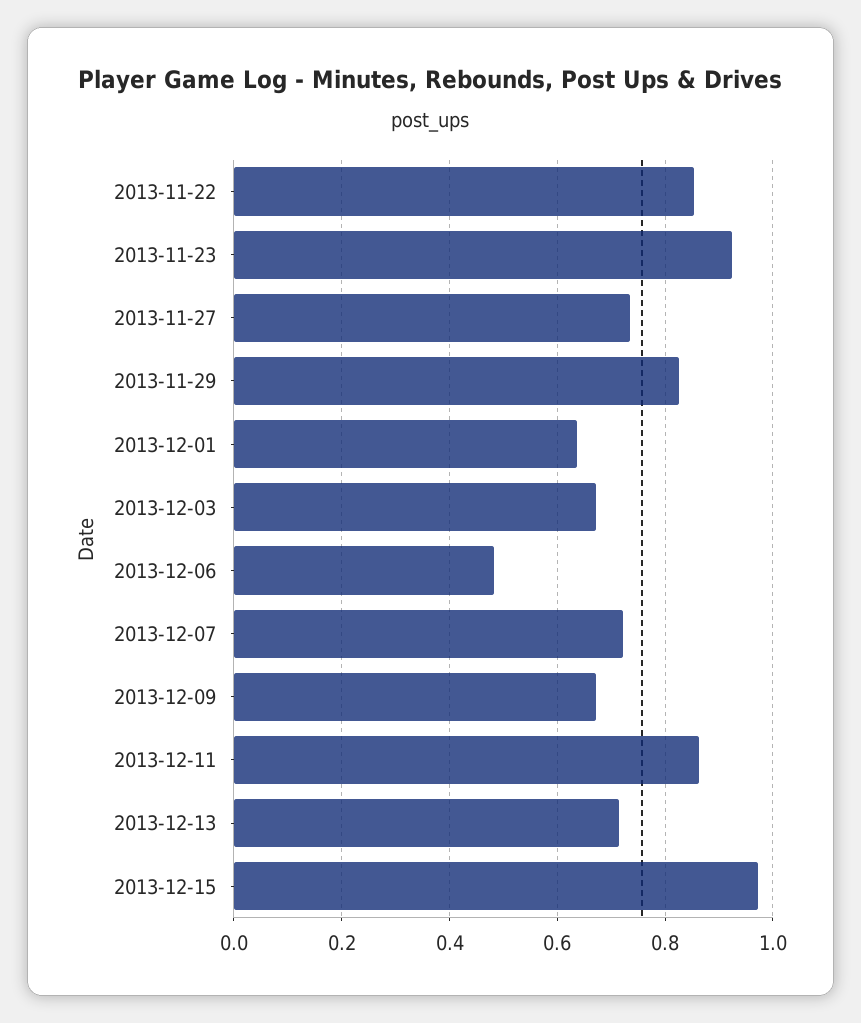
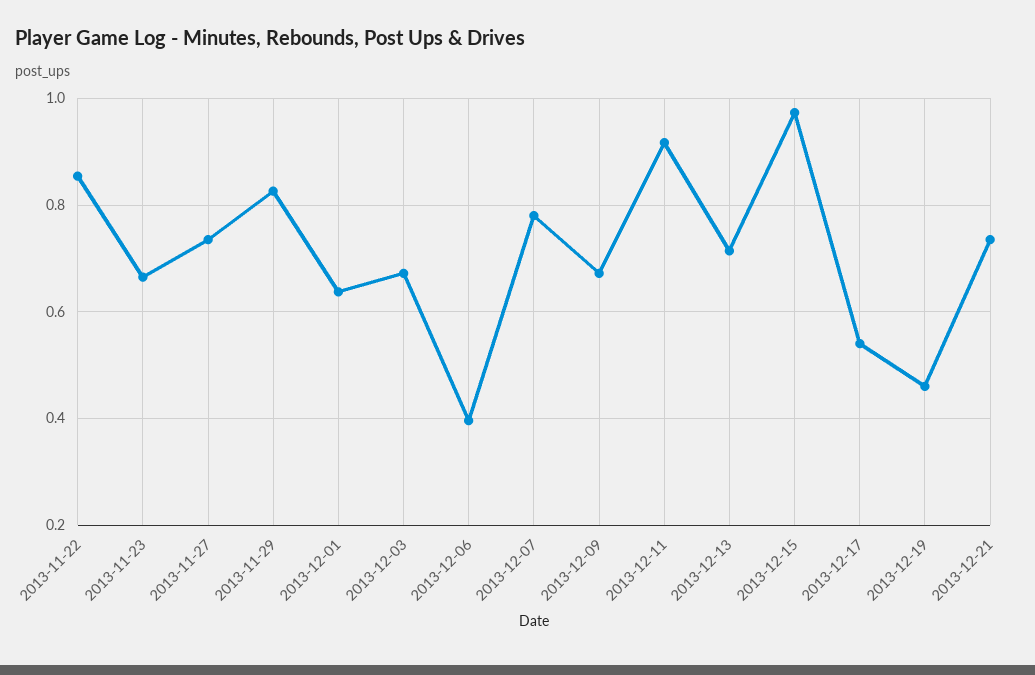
2013-11-23: 0.92 -> 0.66
2013-12-06: 0.48 -> 0.4
2013-12-07: 0.72 -> 0.78
2013-12-11: 0.86 -> 0.92
2013-12-17: none -> 0.54
2013-12-19: none -> 0.46
2013-12-21: none -> 0.74

